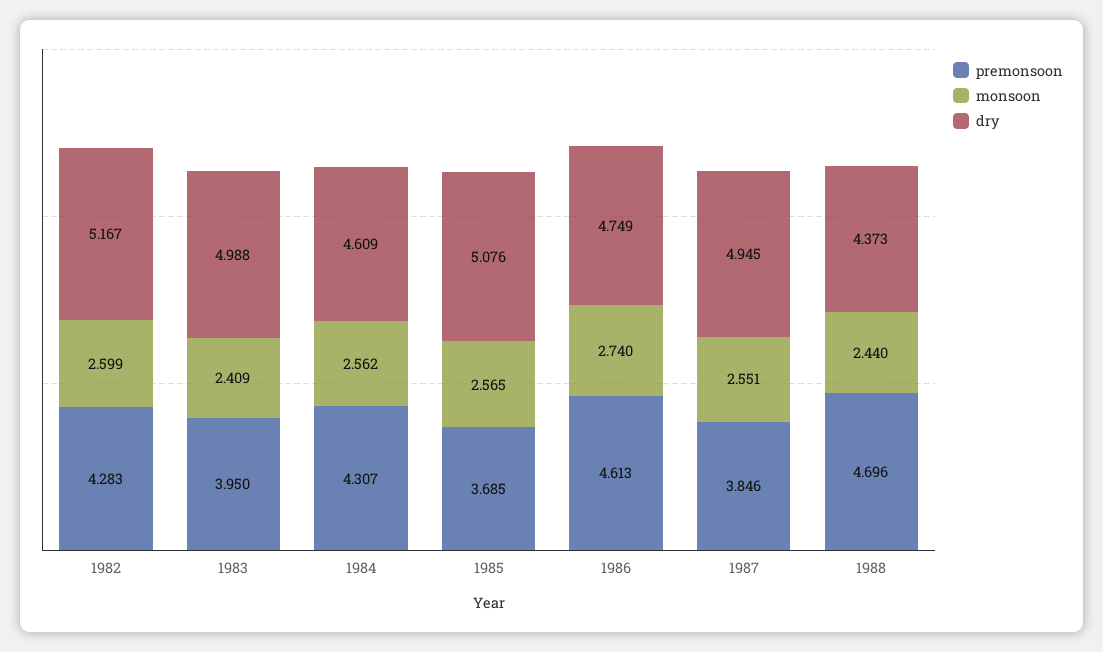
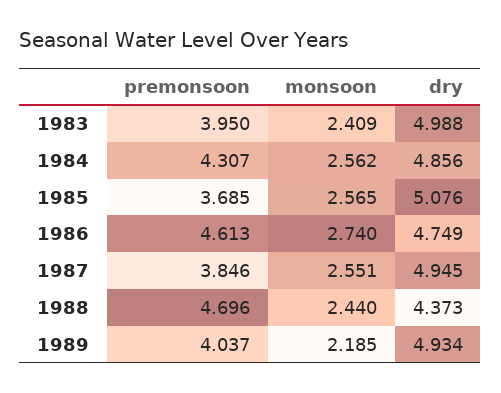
premonsoon, 1982: 4.283 -> none
monsoon, 1982: 2.599 -> none
dry, 1982: 5.167 -> none
dry, 1984: 4.609 -> 4.856
premonsoon, 1989: none -> 4.037
monsoon, 1989: none -> 2.185
dry, 1989: none -> 4.934

